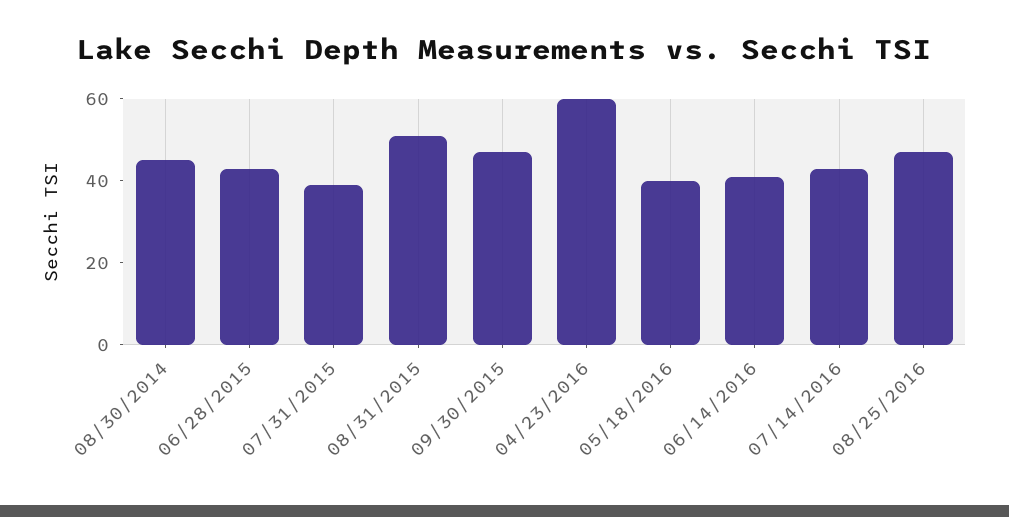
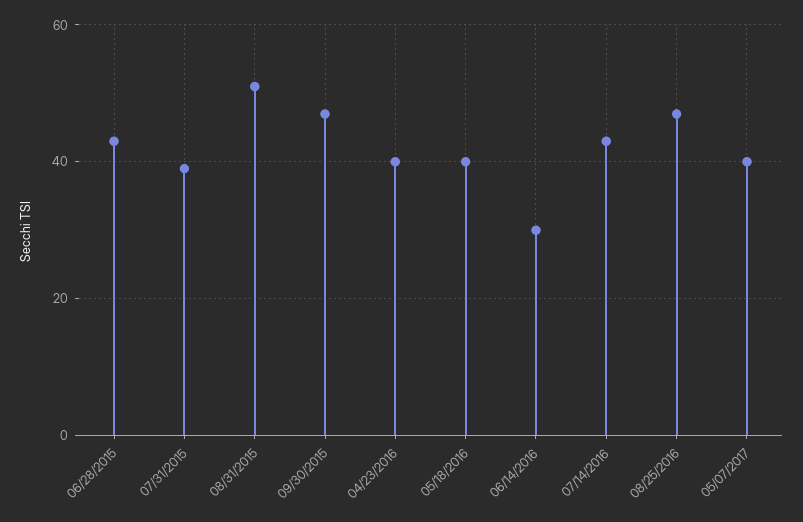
08/30/2014: 45 -> none
04/23/2016: 60 -> 40
06/14/2016: 40 -> 30
05/07/2017: none -> 40

